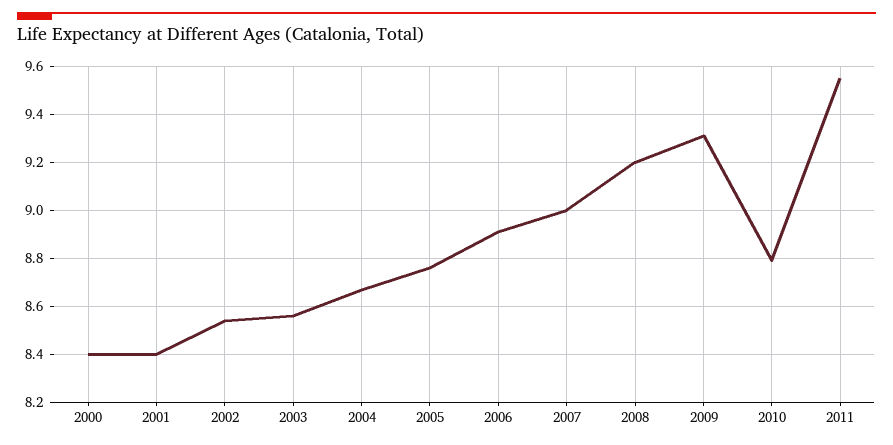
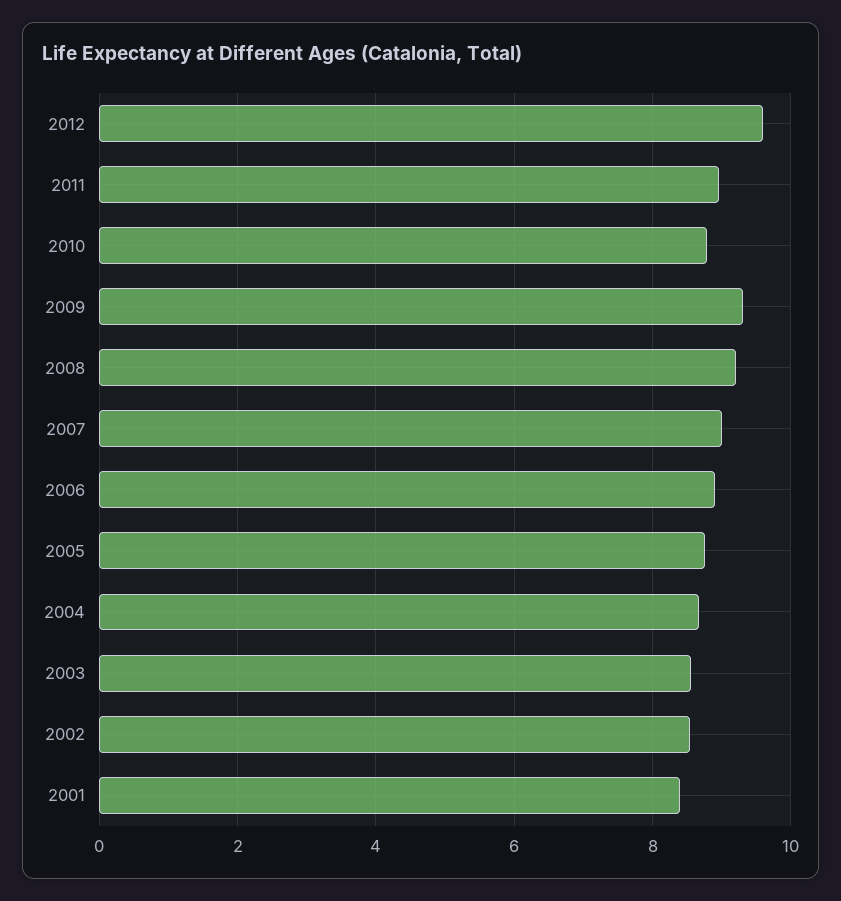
2000: 8.4 -> none
2011: 9.55 -> 9
2012: none -> 9.6

